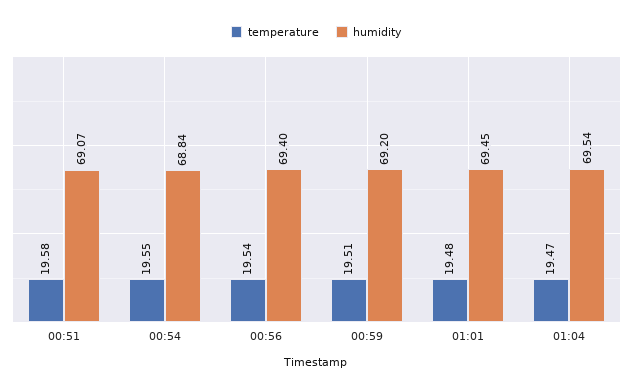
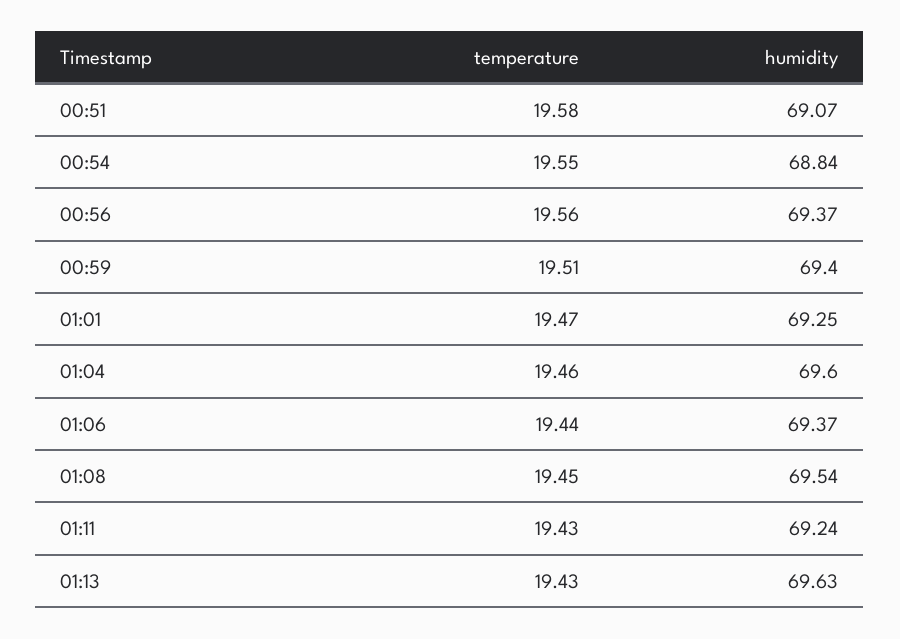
temperature, 00:56: 19.54 -> 19.56
humidity, 00:56: 69.4 -> 69.37
humidity, 00:59: 69.2 -> 69.4
temperature, 01:01: 19.48 -> 19.47
humidity, 01:01: 69.45 -> 69.25
temperature, 01:04: 19.47 -> 19.46
humidity, 01:04: 69.54 -> 69.6
temperature, 01:06: none -> 19.44
humidity, 01:06: none -> 69.37
temperature, 01:08: none -> 19.45
humidity, 01:08: none -> 69.54
temperature, 01:11: none -> 19.43
humidity, 01:11: none -> 69.24
temperature, 01:13: none -> 19.43
humidity, 01:13: none -> 69.63

